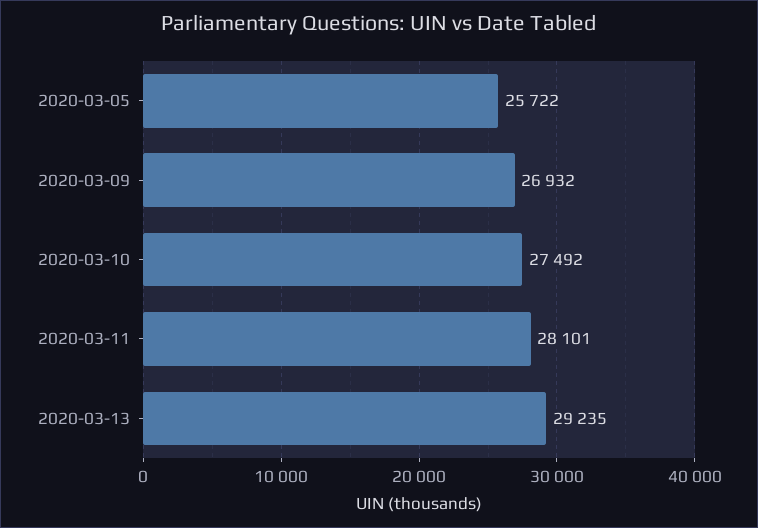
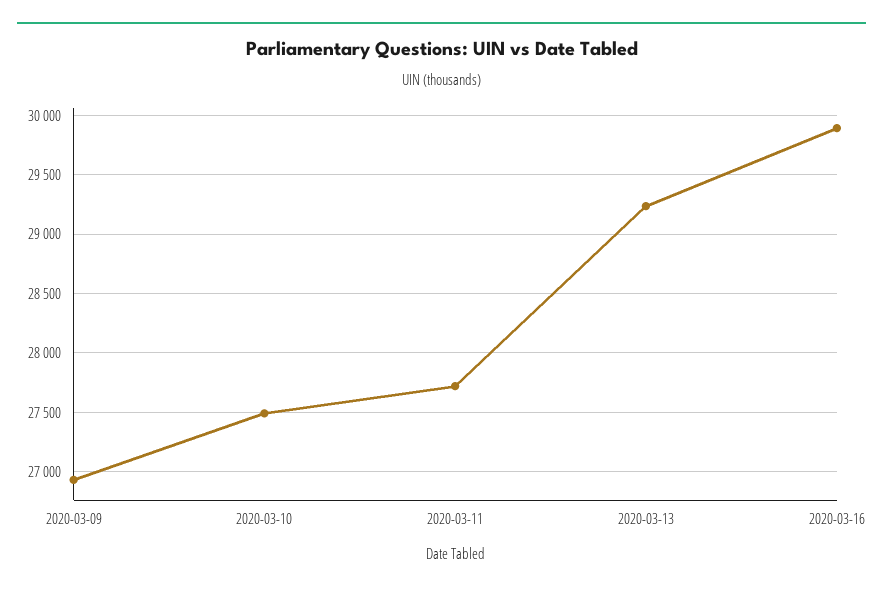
2020-03-05: 25722 -> none
2020-03-11: 28101 -> 27700
2020-03-16: none -> 29900

